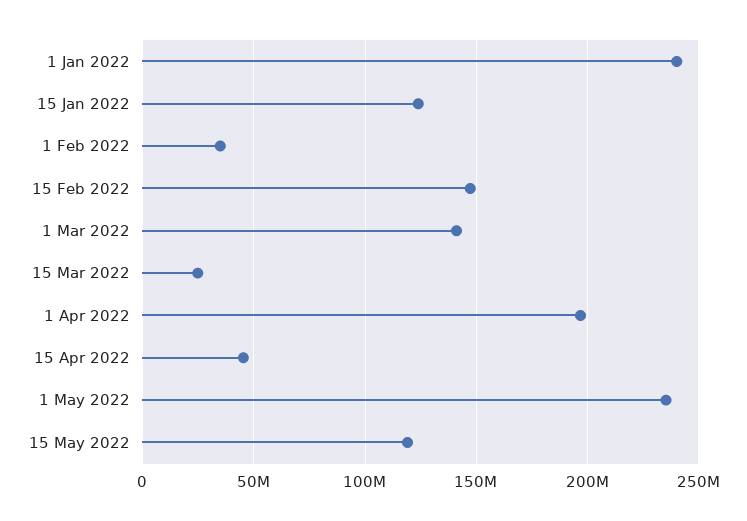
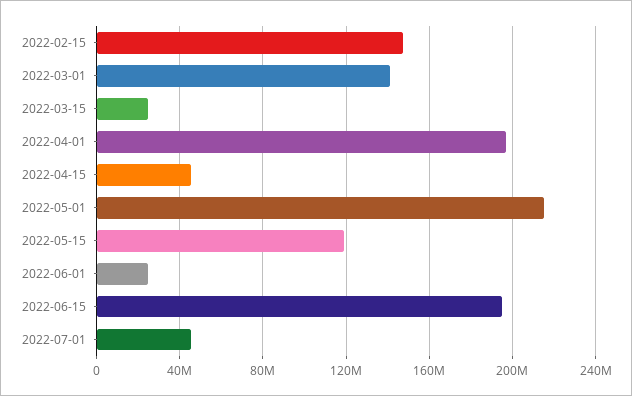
1 Jan 2022: 240000000 -> none
15 Jan 2022: 125000000 -> none
1 Feb 2022: 35000000 -> none
1 May 2022: 235000000 -> 215000000
2022-06-01: none -> 25000000
2022-06-15: none -> 195000000
2022-07-01: none -> 45000000

